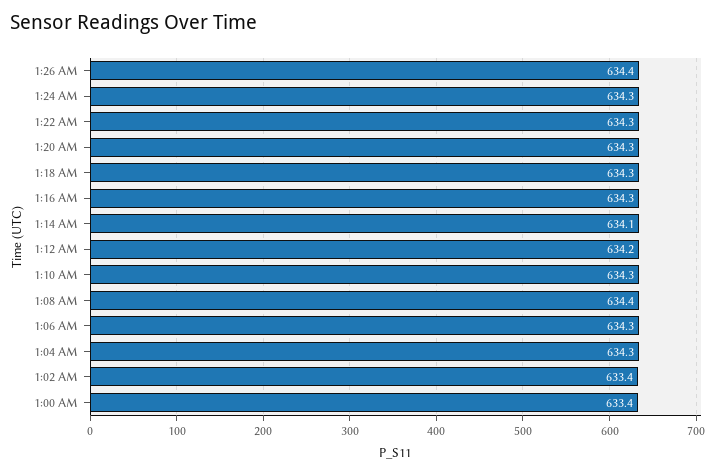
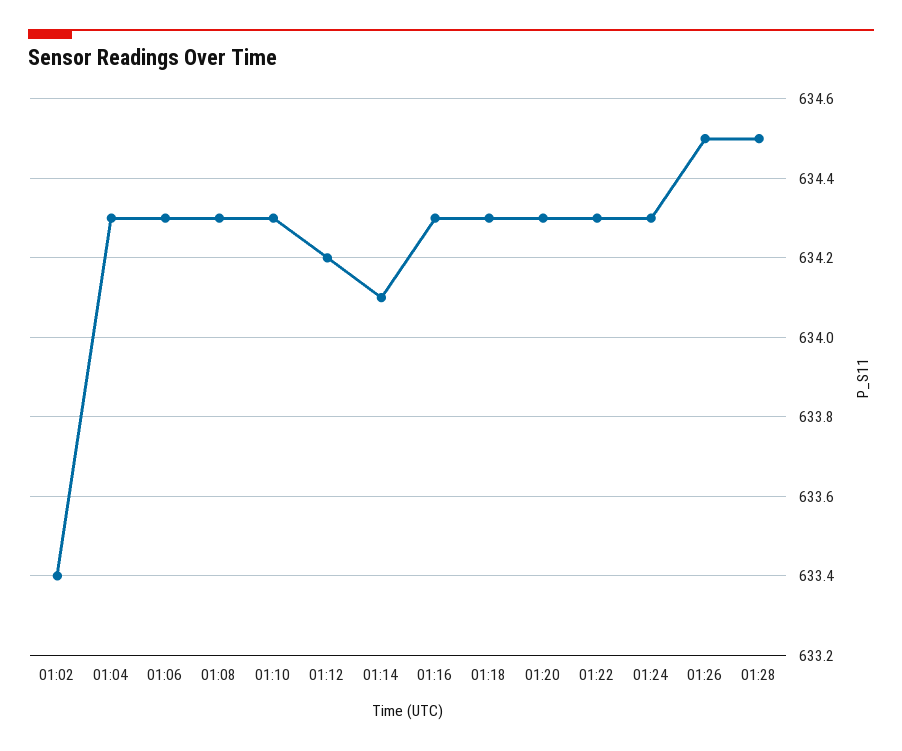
1:26 AM: 634.4 -> 634.5
1:08 AM: 634.4 -> 634.3
1:00 AM: 633.4 -> none
01:28: none -> 634.5

